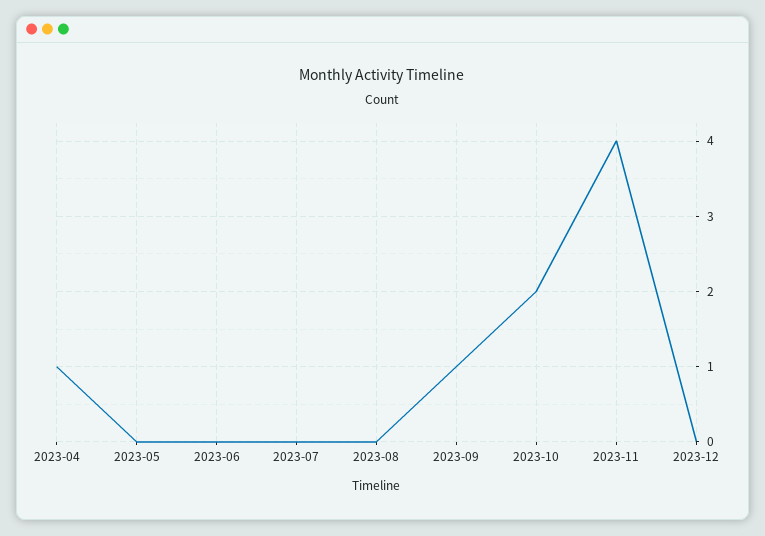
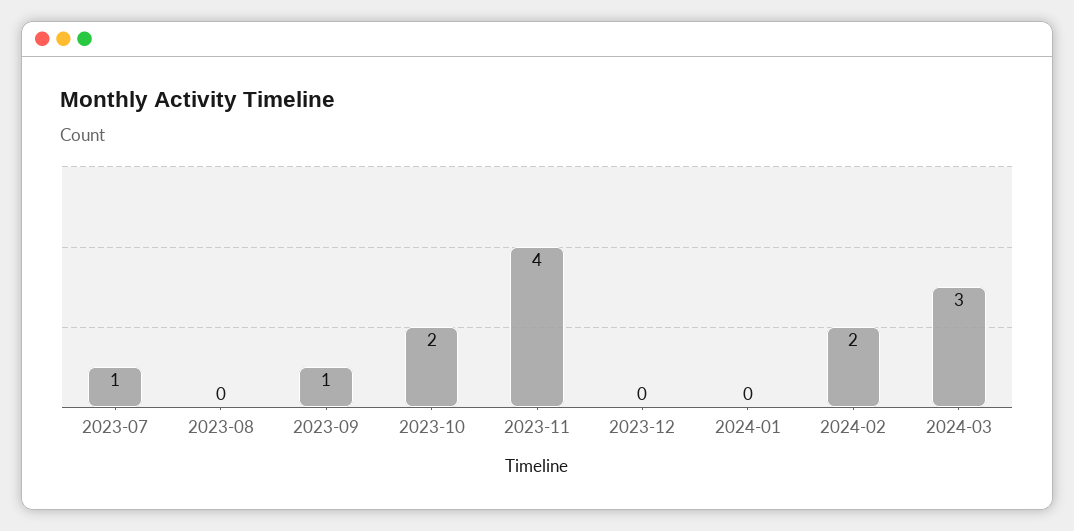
2023-04: 1 -> none
2023-05: 0 -> none
2023-06: 0 -> none
2023-07: 0 -> 1
2024-01: none -> 0
2024-02: none -> 2
2024-03: none -> 3

